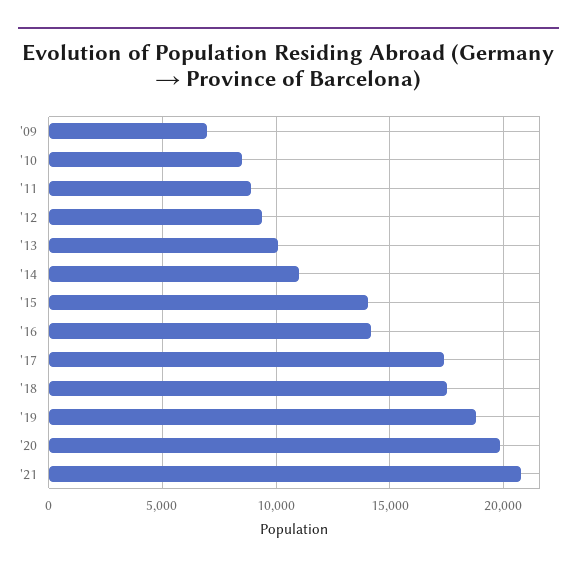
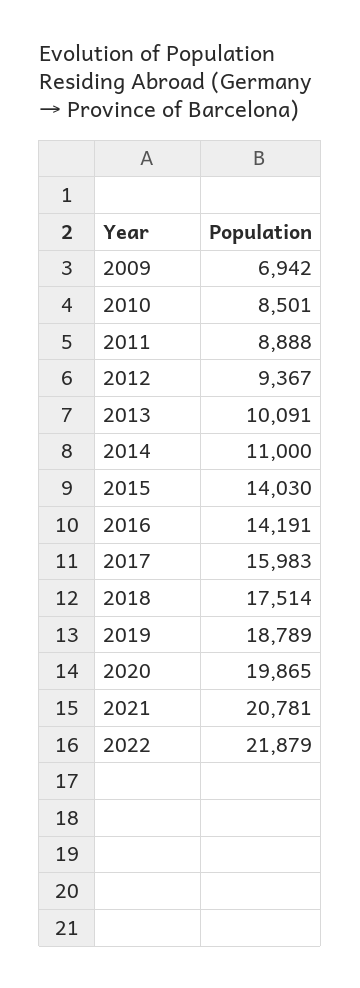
'17: 17500 -> 15983
2022: none -> 21879

